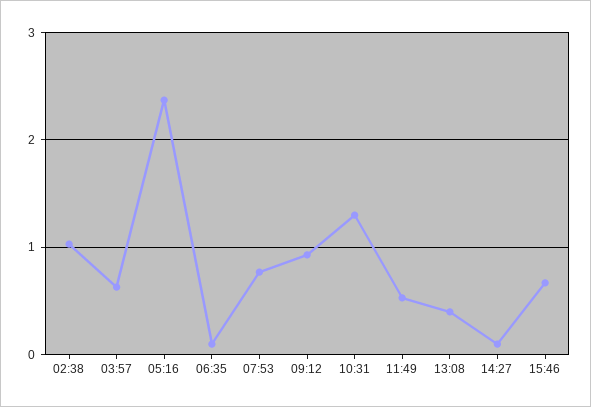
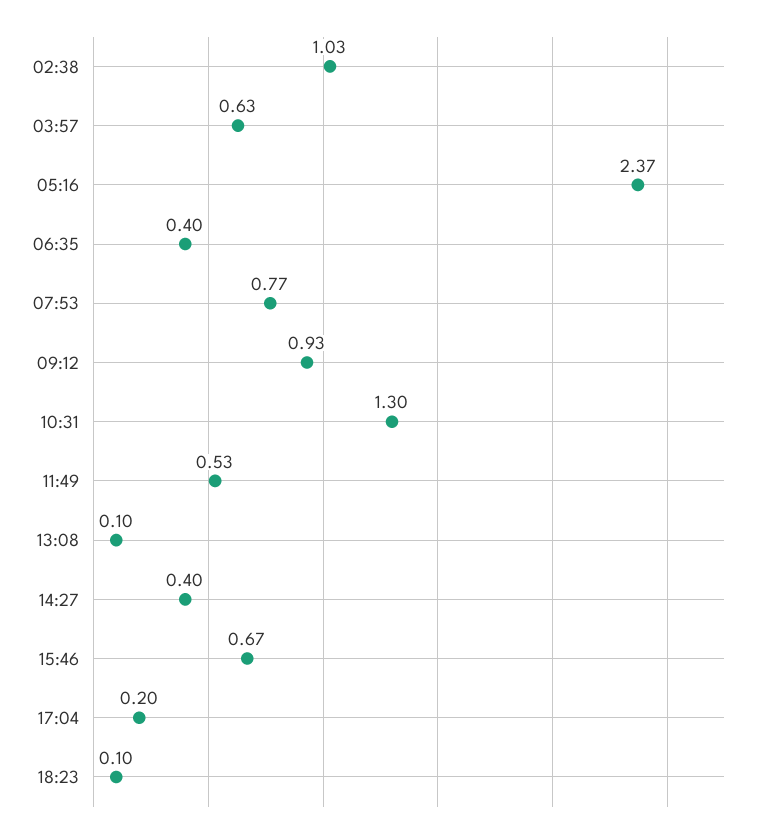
06:35: 0.1 -> 0.4
13:08: 0.4 -> 0.1
14:27: 0.1 -> 0.4
17:04: none -> 0.2
18:23: none -> 0.1

